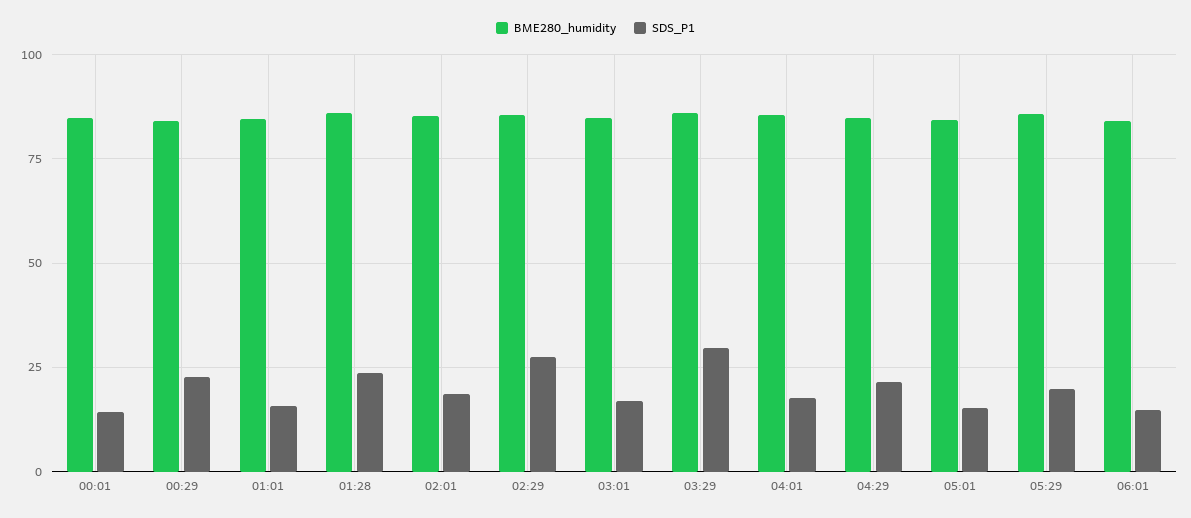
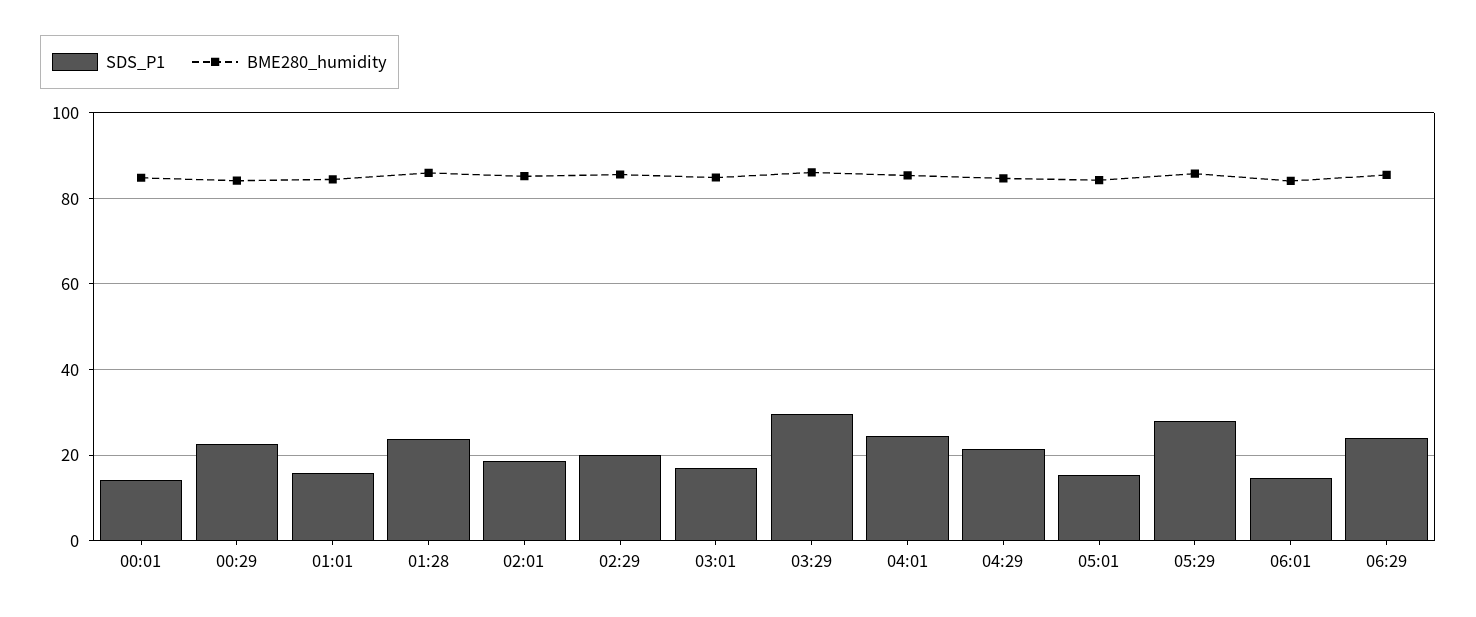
SDS_P1, 02:29: 27.5 -> 20
SDS_P1, 04:01: 17.5 -> 24
SDS_P1, 05:29: 20 -> 28
SDS_P1, 06:29: none -> 24
BME280_humidity, 06:29: none -> 86

